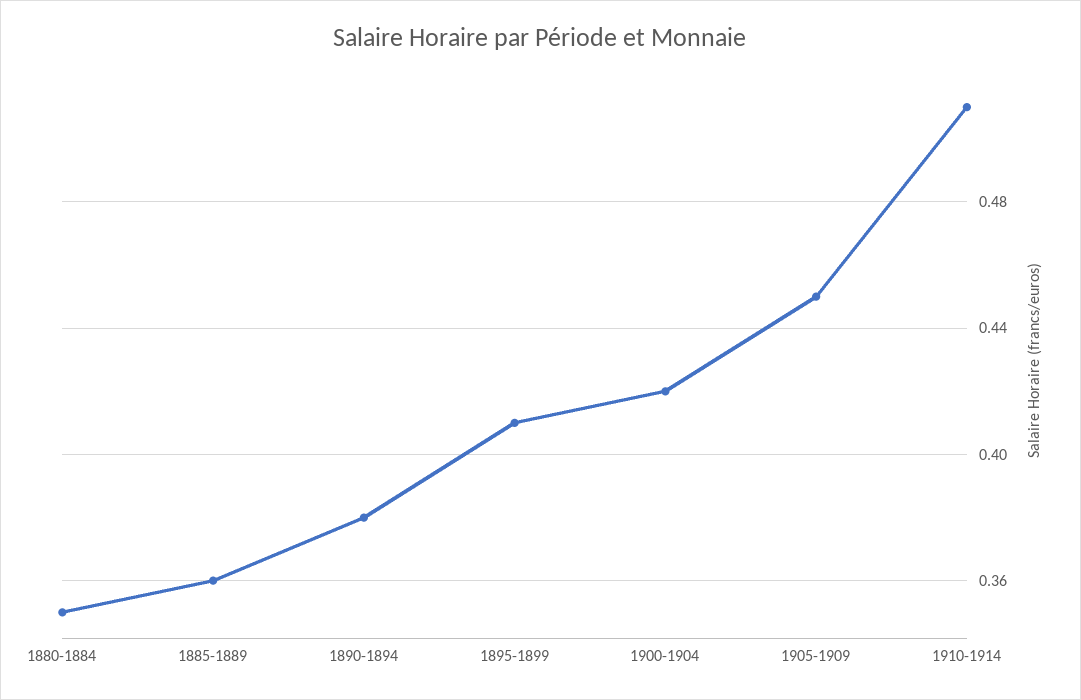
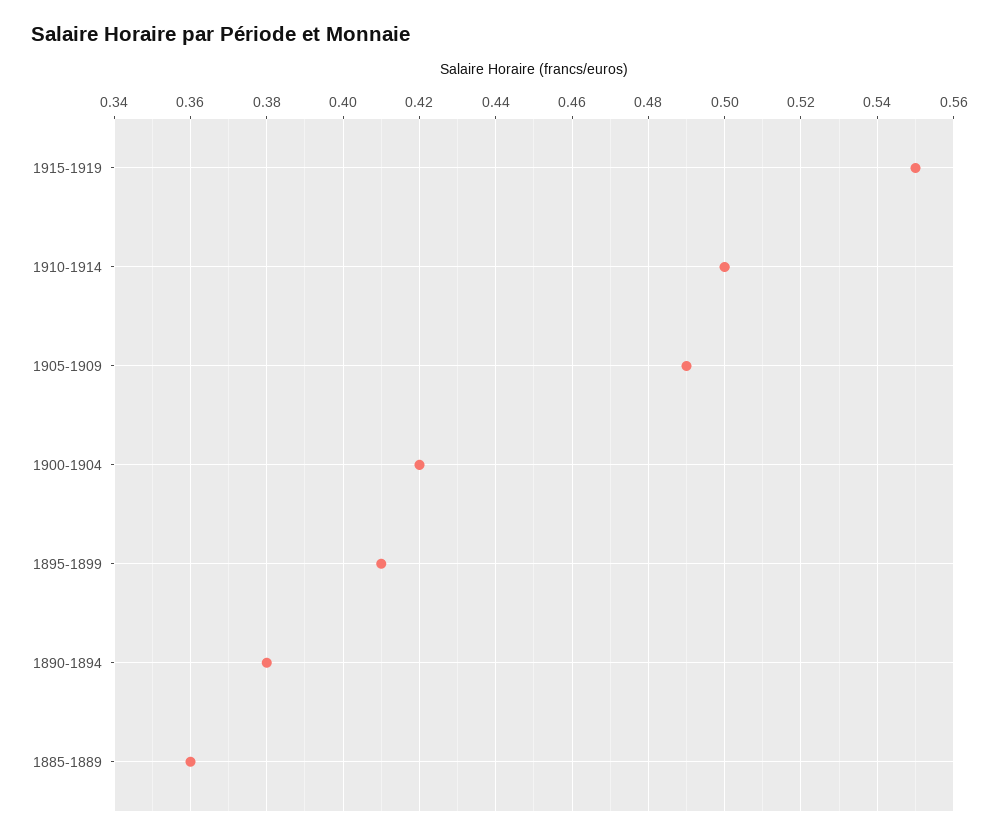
1880-1884: 0.35 -> none
1905-1909: 0.45 -> 0.49
1910-1914: 0.51 -> 0.5
1915-1919: none -> 0.55

